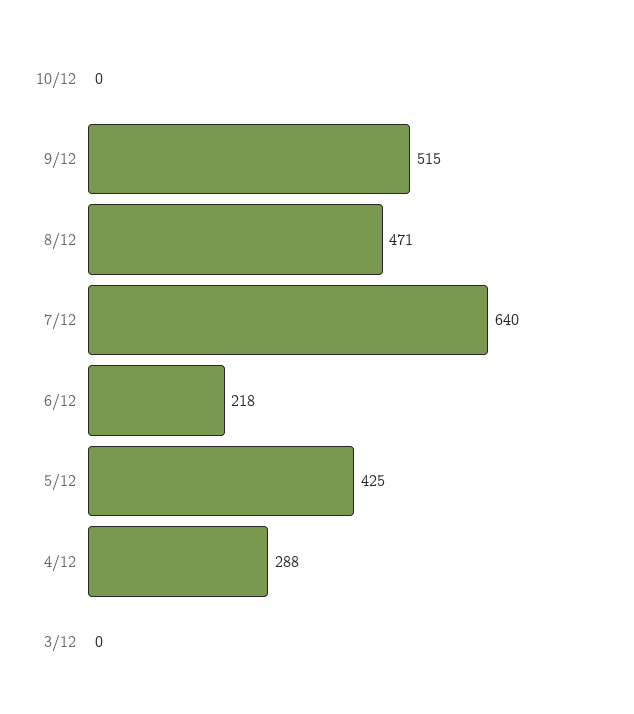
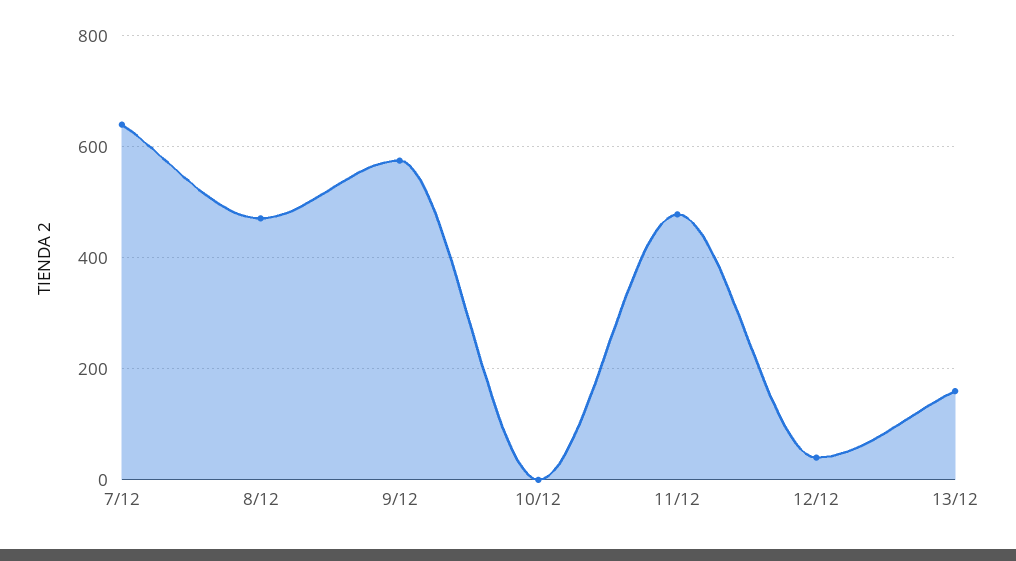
9/12: 515 -> 580
6/12: 218 -> none
5/12: 425 -> none
4/12: 288 -> none
3/12: 0 -> none
11/12: none -> 480
12/12: none -> 40
13/12: none -> 160

